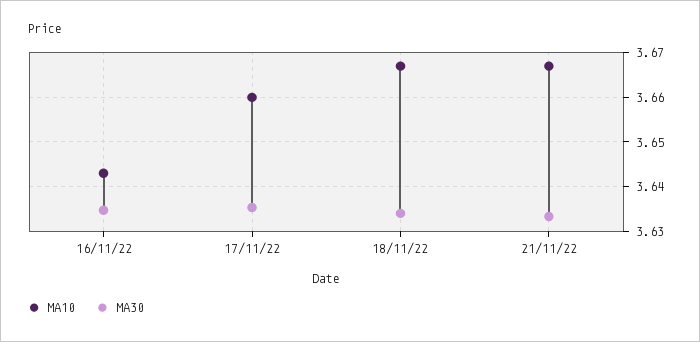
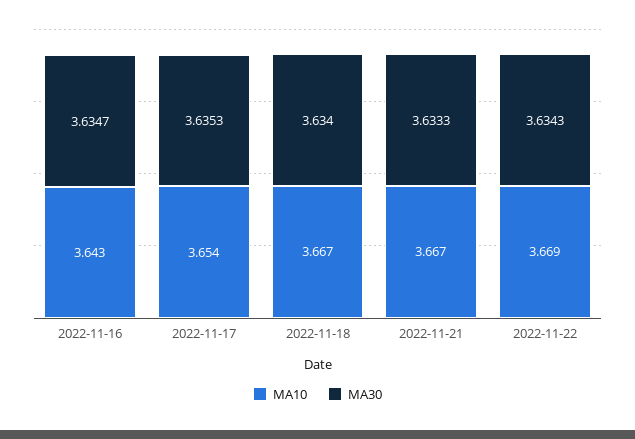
MA10, 17/11/22: 3.66 -> 3.654
MA10, 2022-11-22: none -> 3.669
MA30, 2022-11-22: none -> 3.6343

